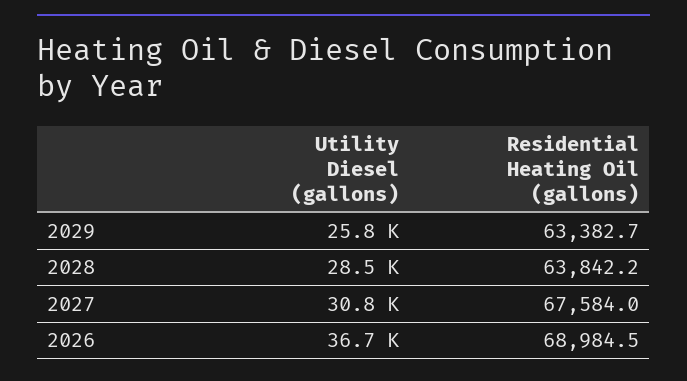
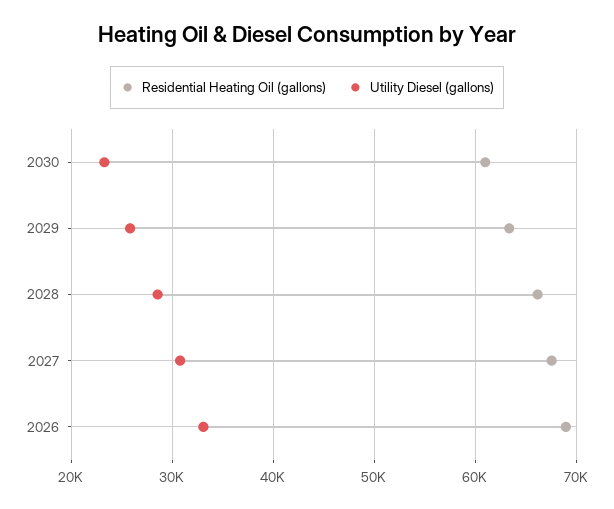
Residential Heating Oil (gallons), 2028: 63842.2 -> 66000
Utility Diesel (gallons), 2026: 36700 -> 33000
Residential Heating Oil (gallons), 2030: none -> 61000
Utility Diesel (gallons), 2030: none -> 23000

